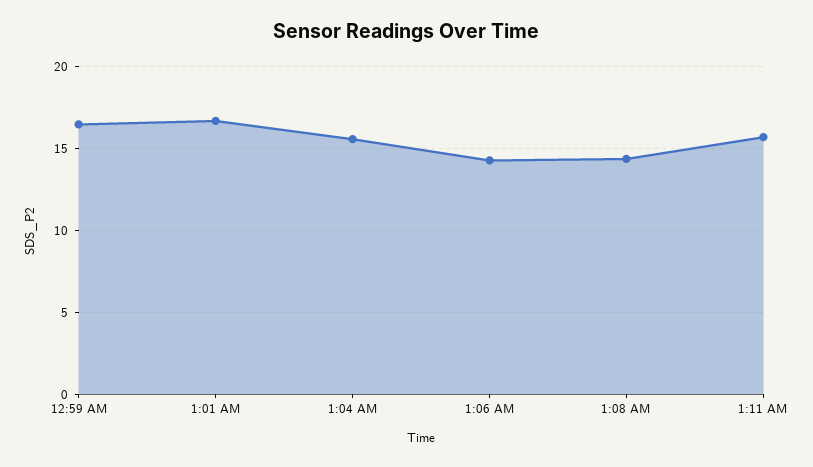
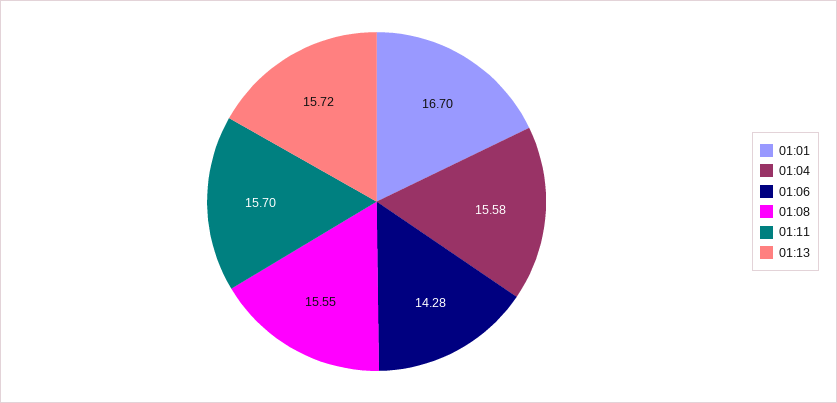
12:59 AM: 16.5 -> none
1:08 AM: 14.5 -> 15.55
01:13: none -> 15.72

